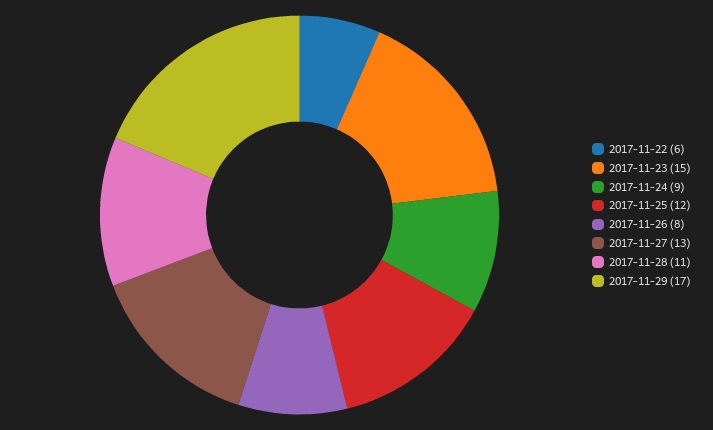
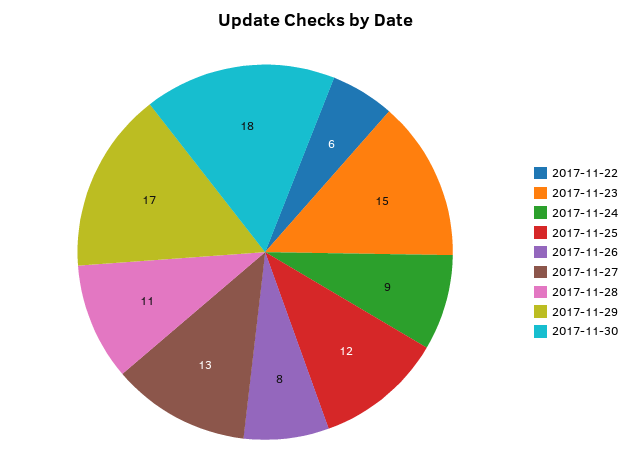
2017-11-30: none -> 18

